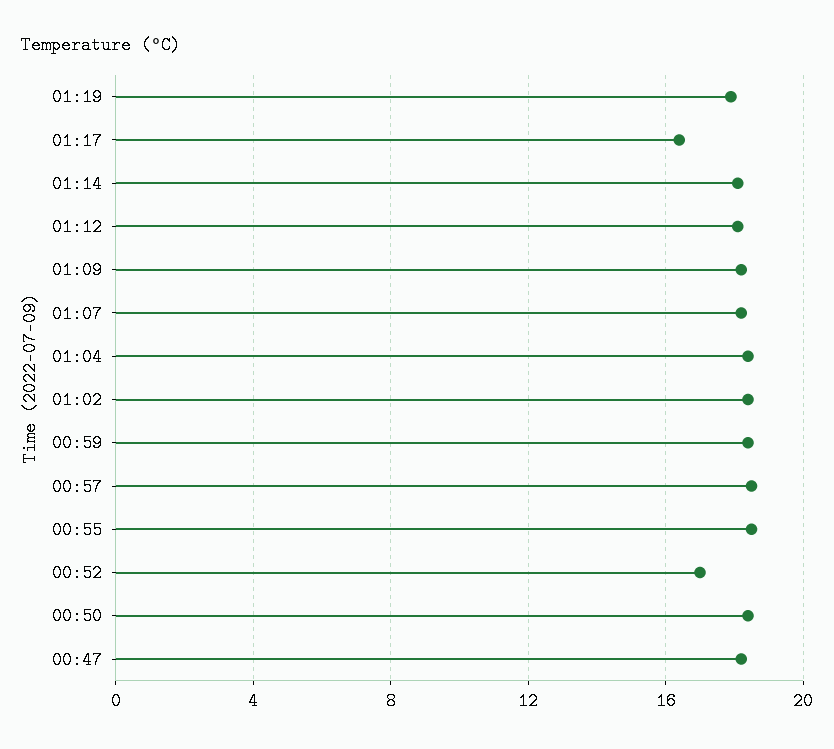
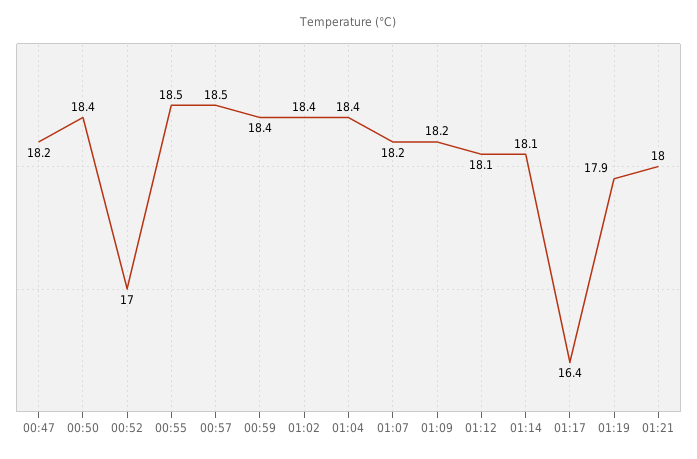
01:21: none -> 18

